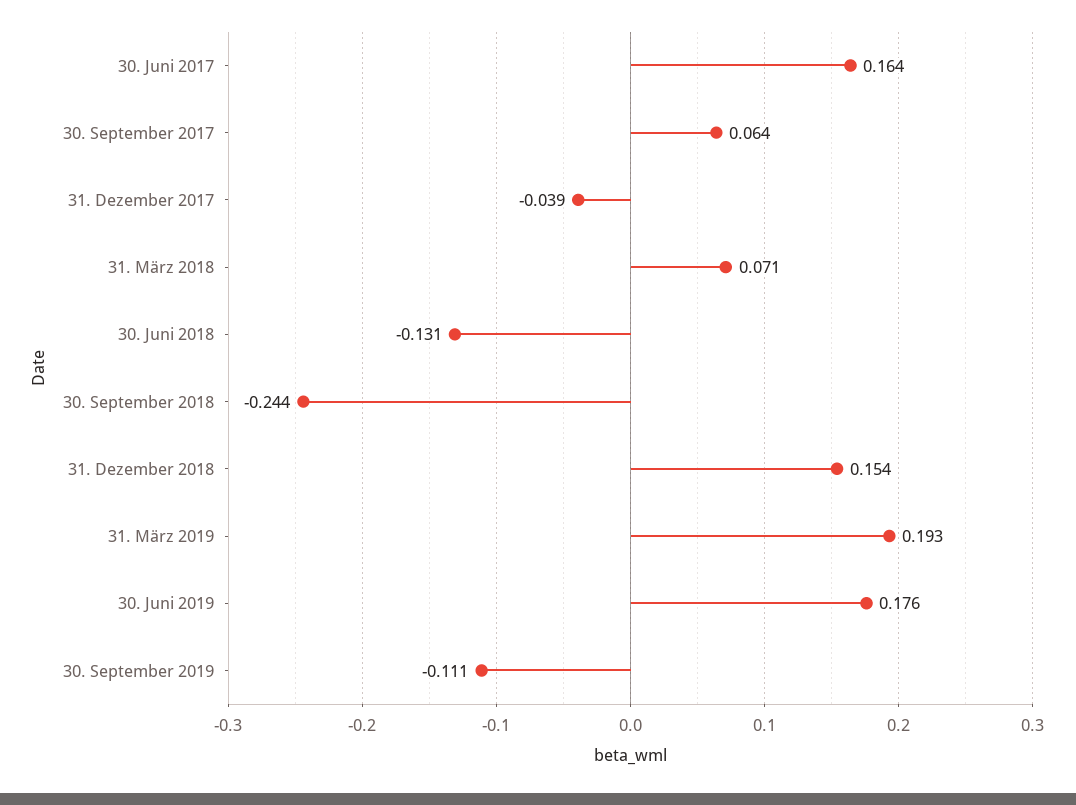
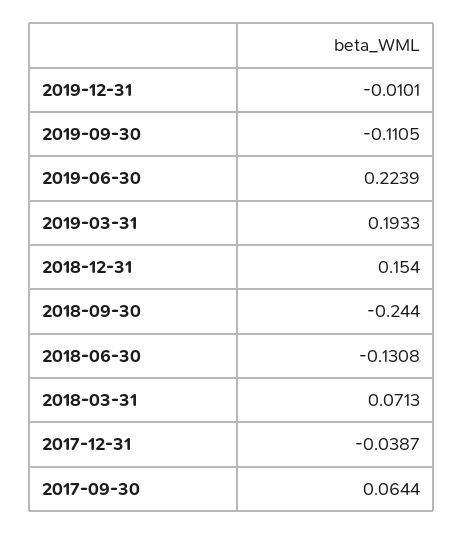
30. Juni 2017: 0.164 -> none
30. Juni 2019: 0.176 -> 0.2239
2019-12-31: none -> -0.0101

